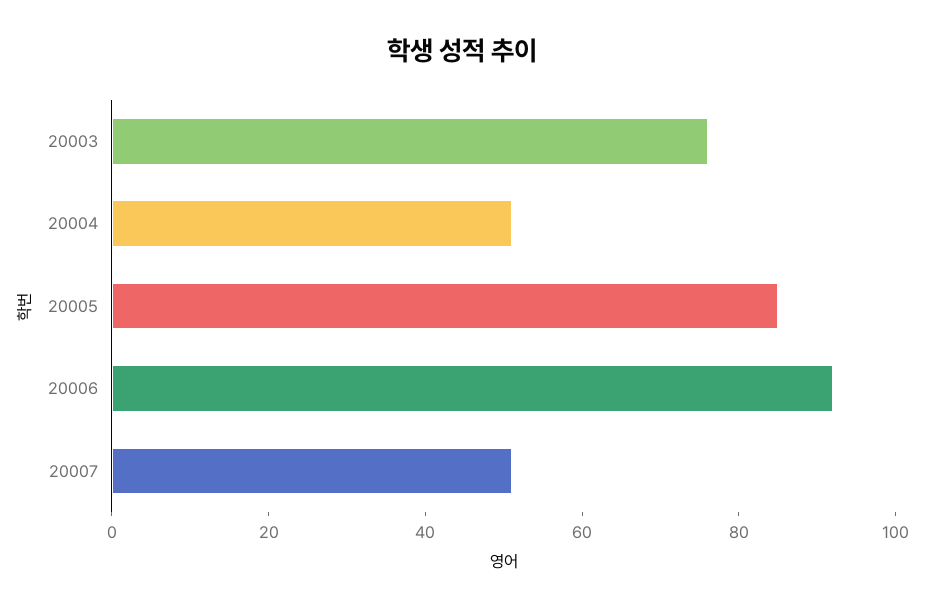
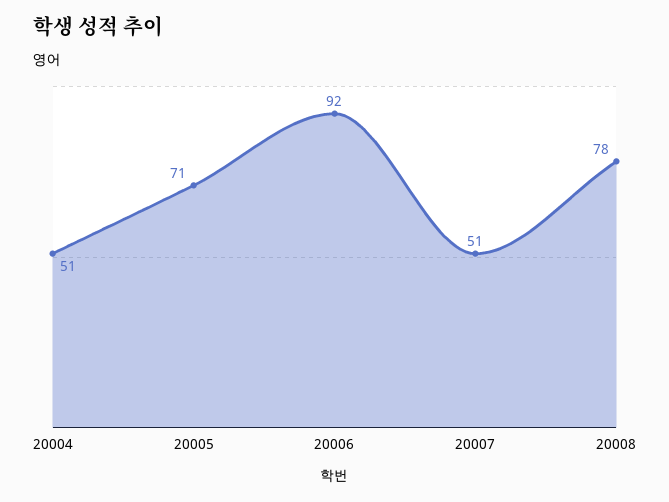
20003: 75 -> none
20005: 85 -> 71
20008: none -> 78

